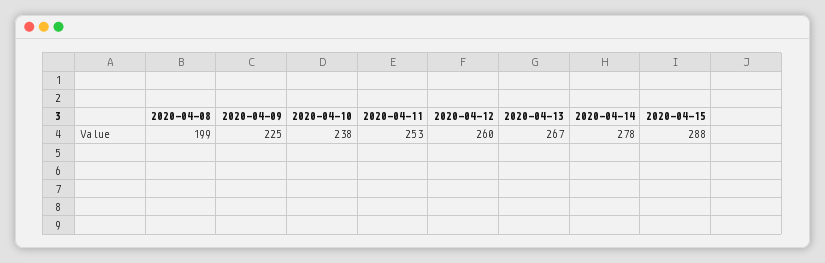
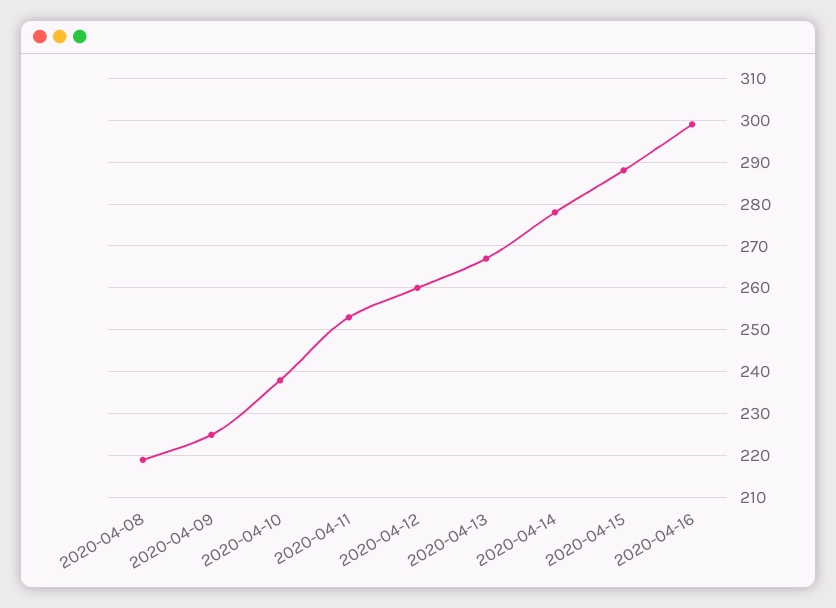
2020-04-08: 199 -> 220
2020-04-16: none -> 300

